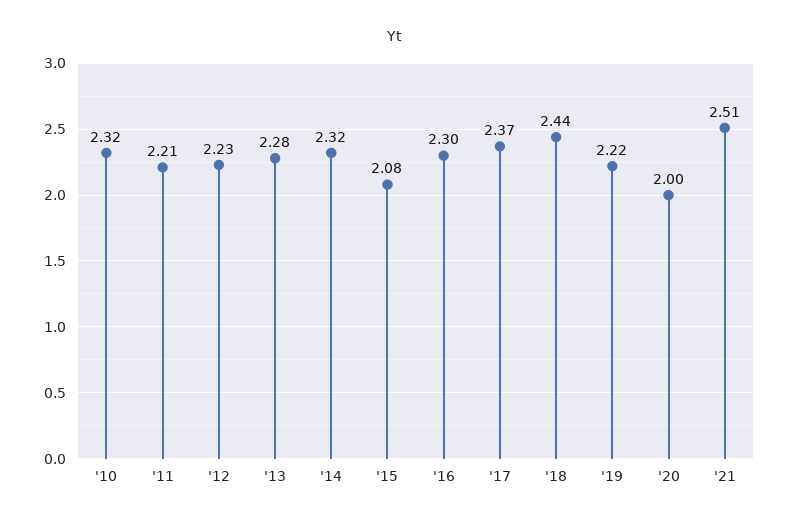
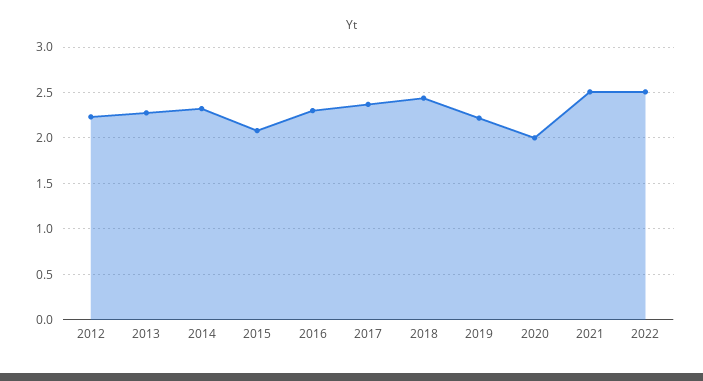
'10: 2.32 -> none
'11: 2.21 -> none
2022: none -> 2.5

